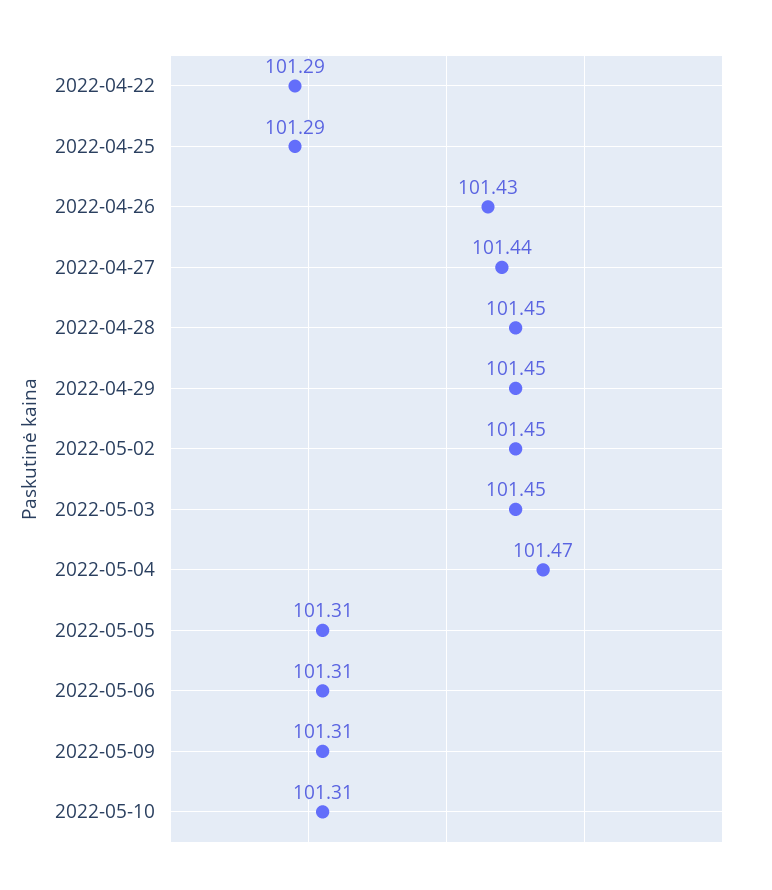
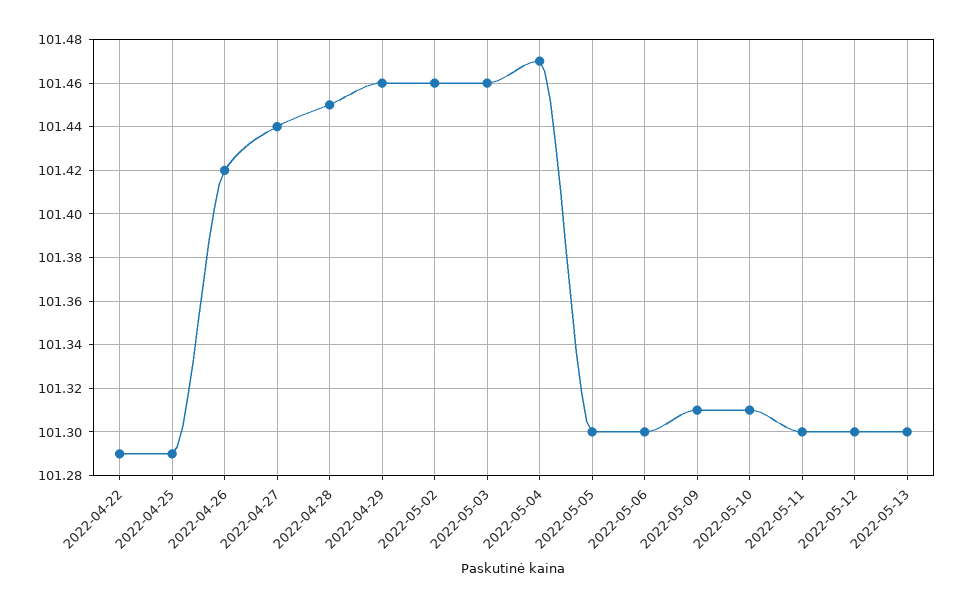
2022-04-26: 101.43 -> 101.42
2022-04-29: 101.45 -> 101.46
2022-05-02: 101.45 -> 101.46
2022-05-03: 101.45 -> 101.46
2022-05-05: 101.31 -> 101.3
2022-05-06: 101.31 -> 101.3
2022-05-11: none -> 101.3
2022-05-12: none -> 101.3
2022-05-13: none -> 101.3

